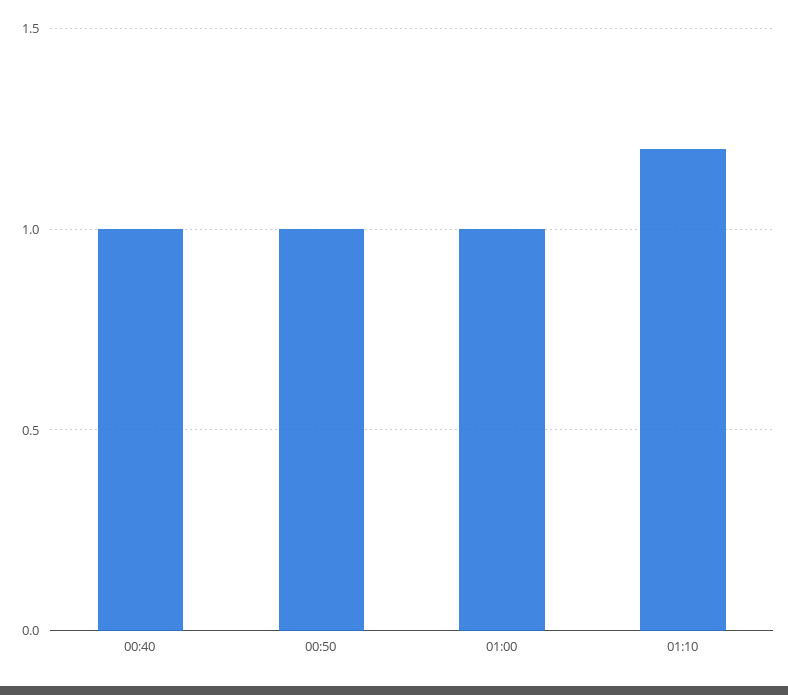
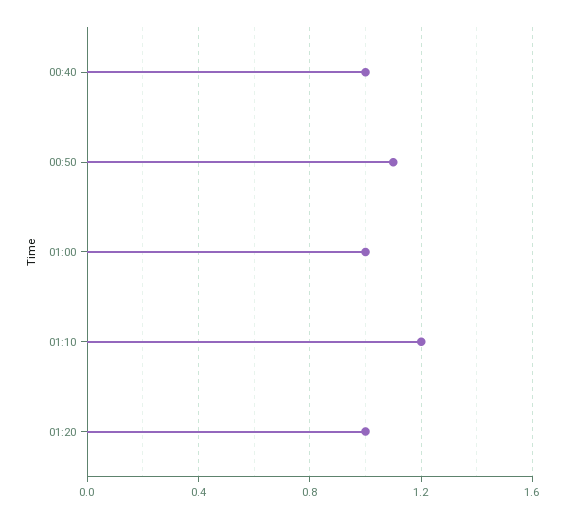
00:50: 1 -> 1.1
01:20: none -> 1

